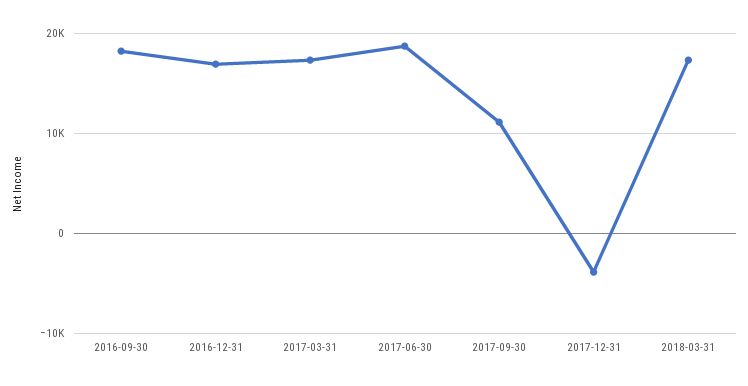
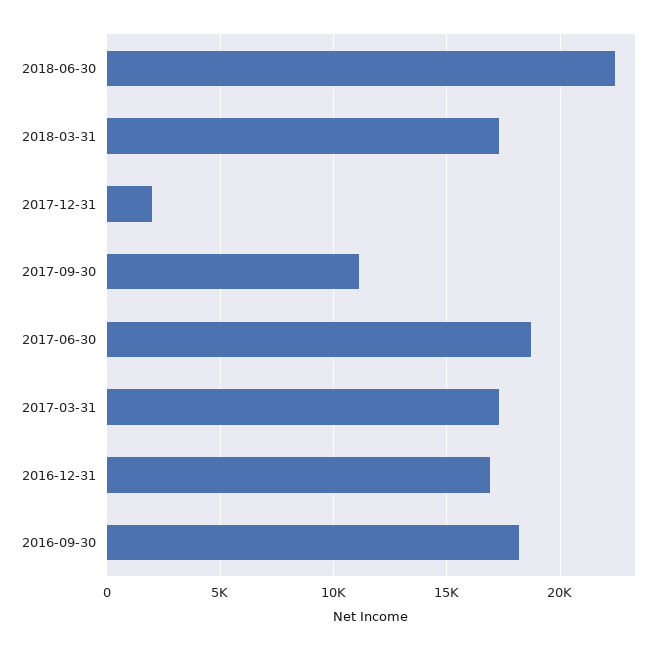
2017-12-31: -4000 -> 2000
2018-06-30: none -> 22500

